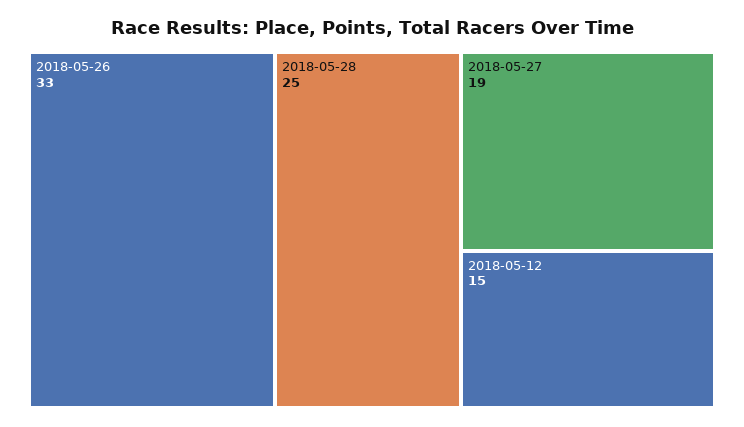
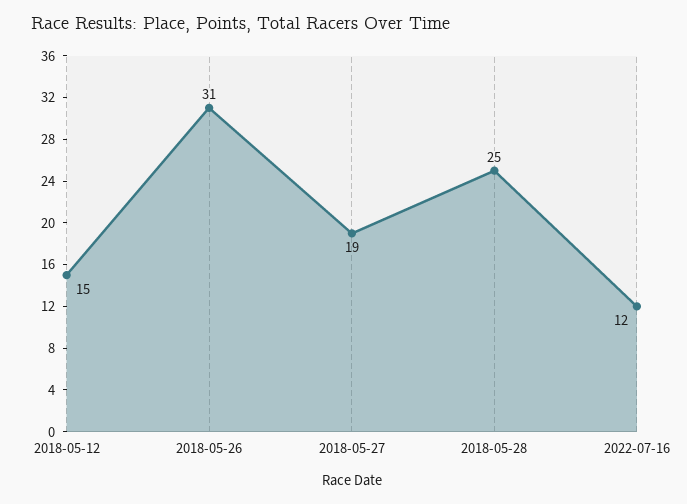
2018-05-26: 33 -> 31
2022-07-16: none -> 12

